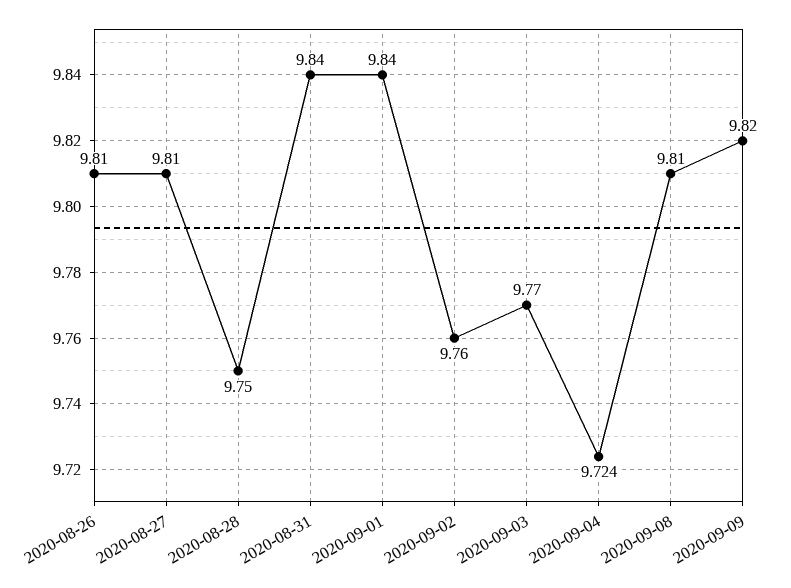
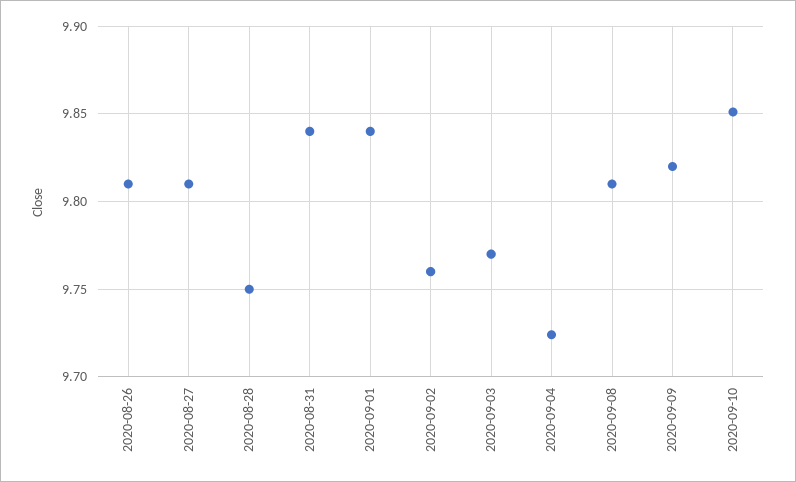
2020-09-10: none -> 9.85

